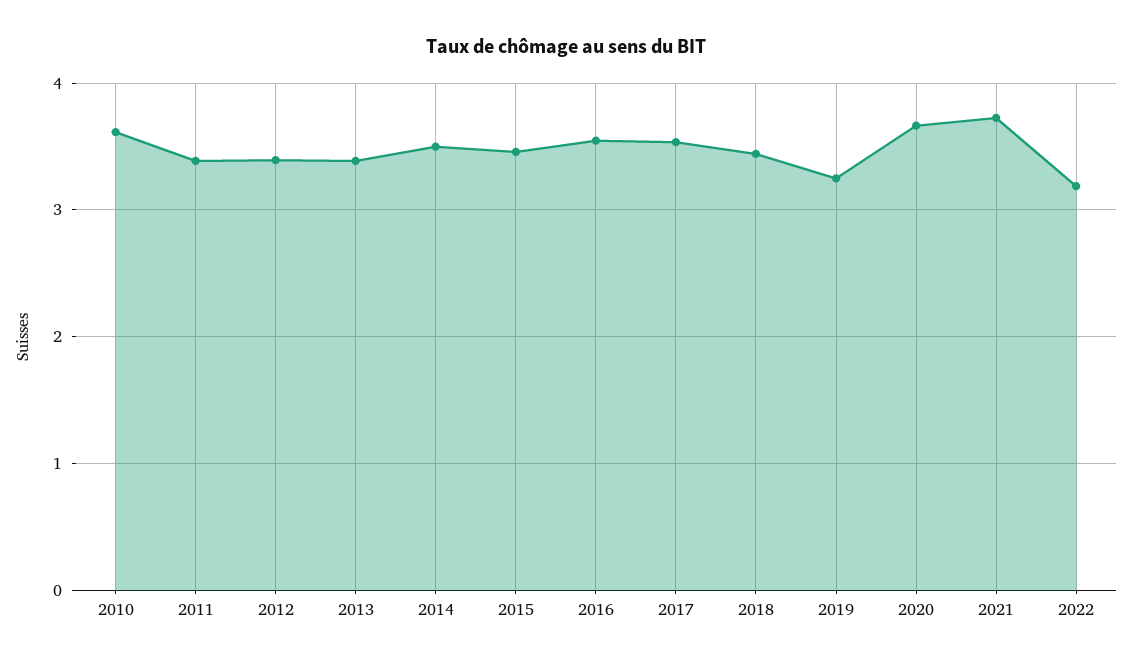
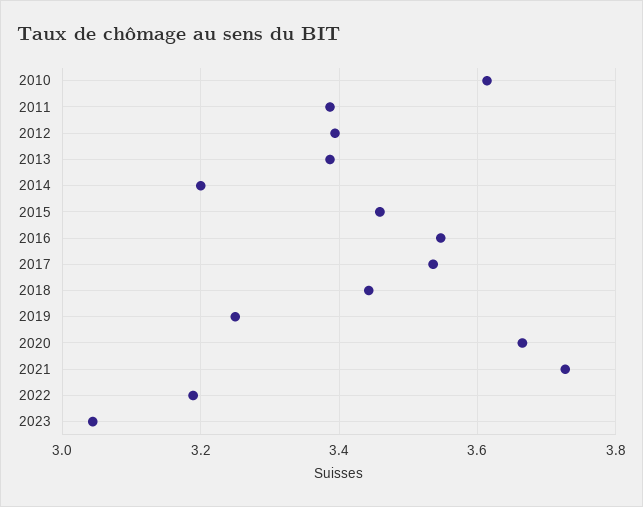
2014: 3.5 -> 3.2
2023: none -> 3.04

